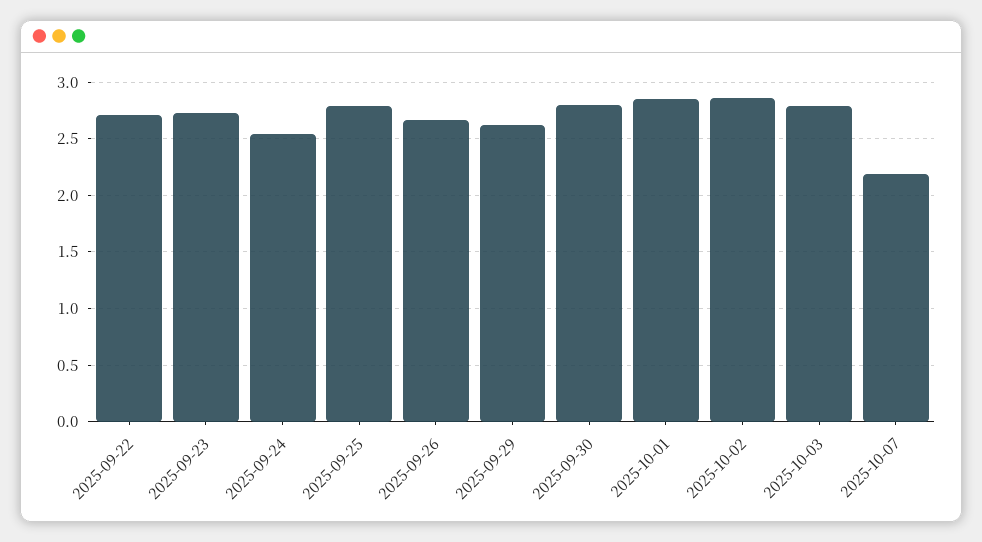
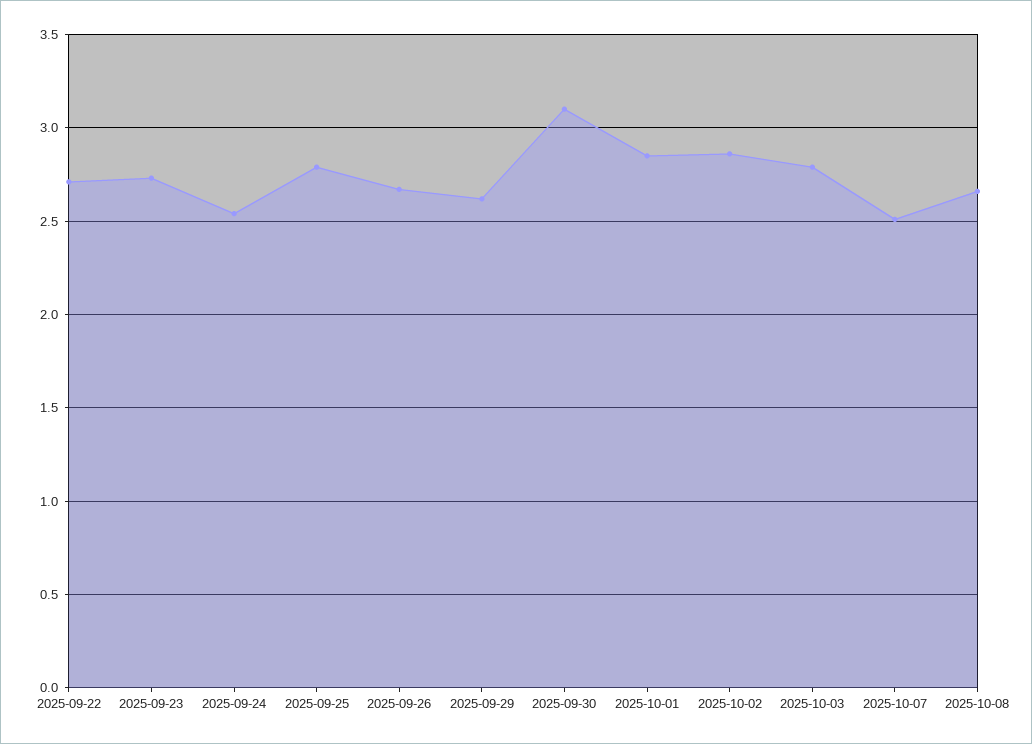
2025-09-30: 2.8 -> 3.1
2025-10-07: 2.2 -> 2.5
2025-10-08: none -> 2.65

